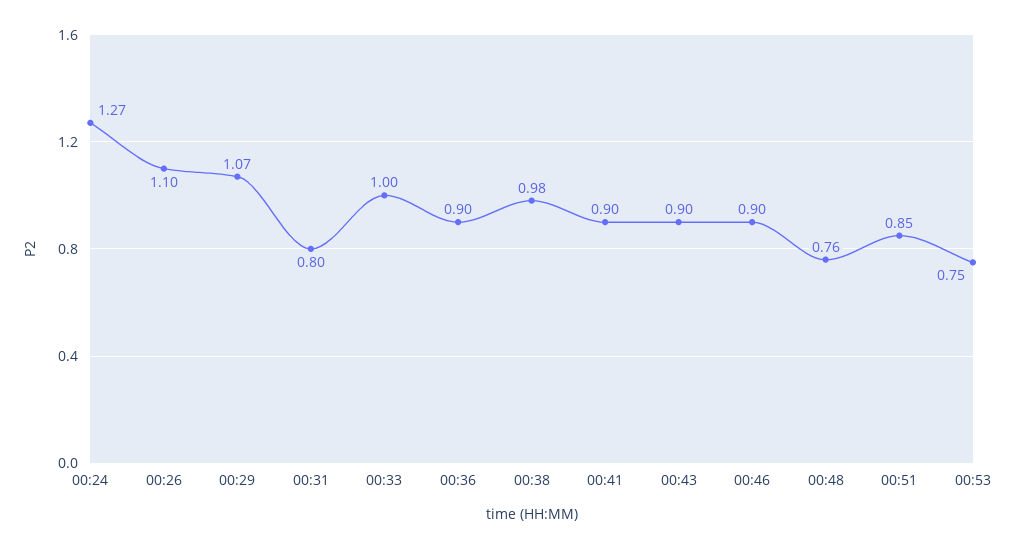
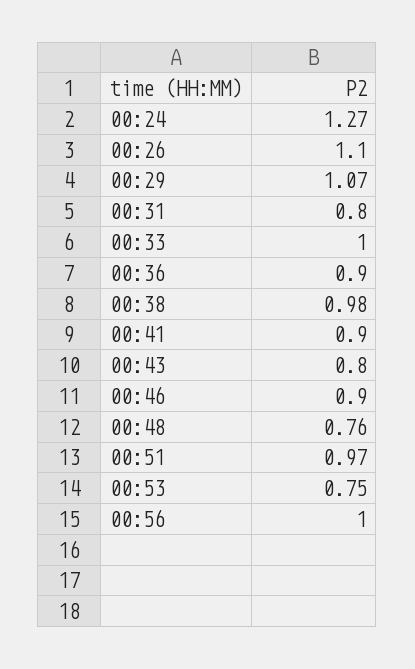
00:43: 0.9 -> 0.8
00:51: 0.85 -> 0.97
00:56: none -> 1

